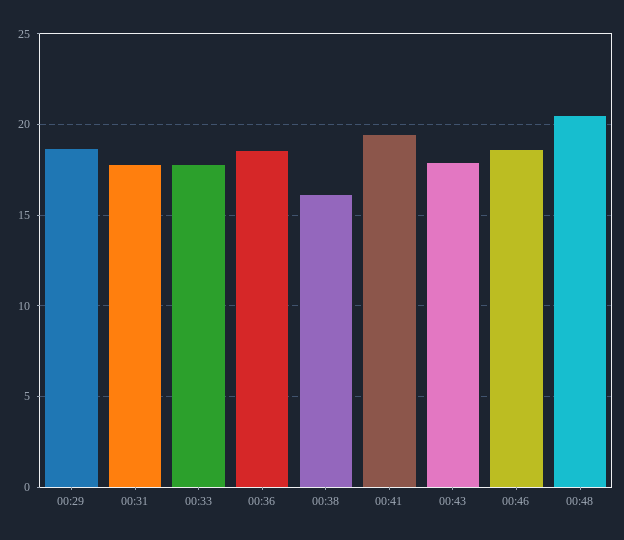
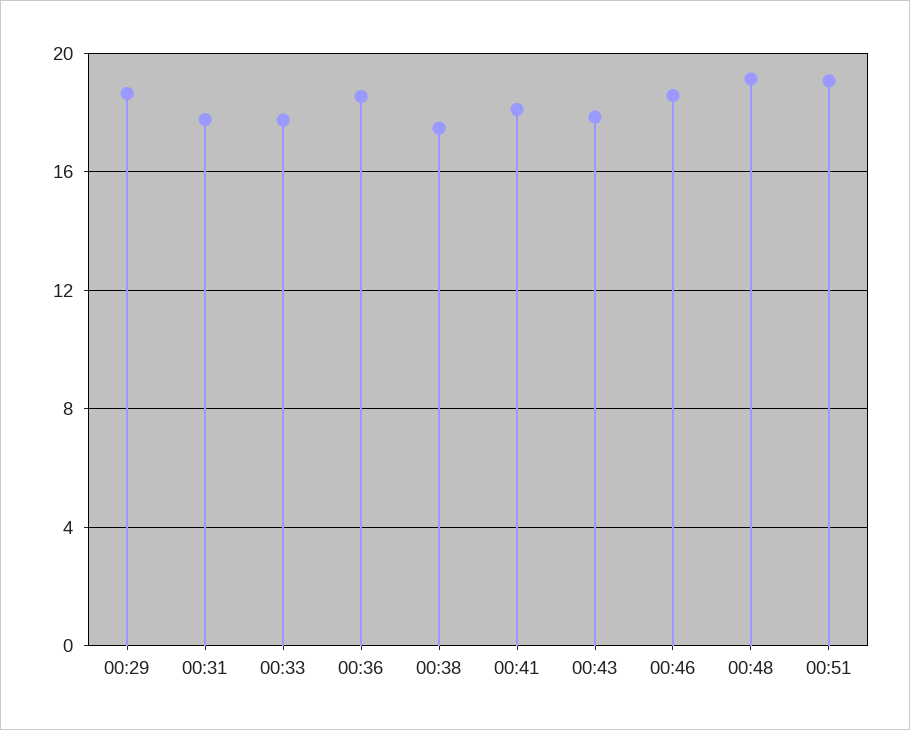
00:38: 16 -> 17.5
00:41: 19.5 -> 18
00:48: 20.5 -> 19
00:51: none -> 19

